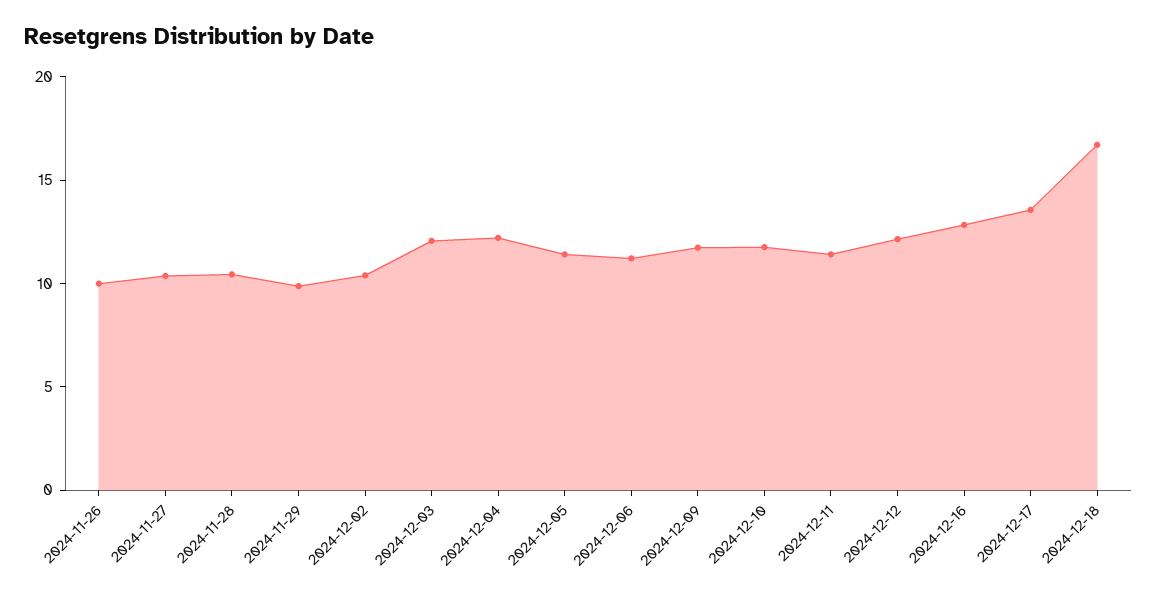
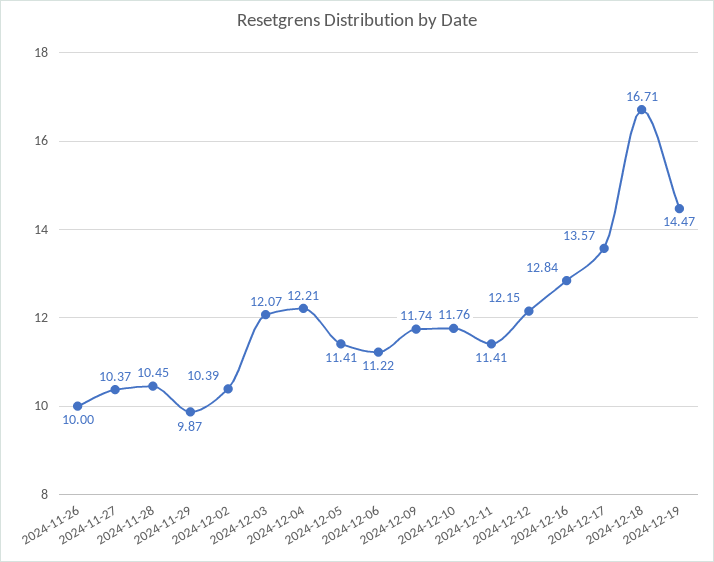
2024-12-19: none -> 14.47

